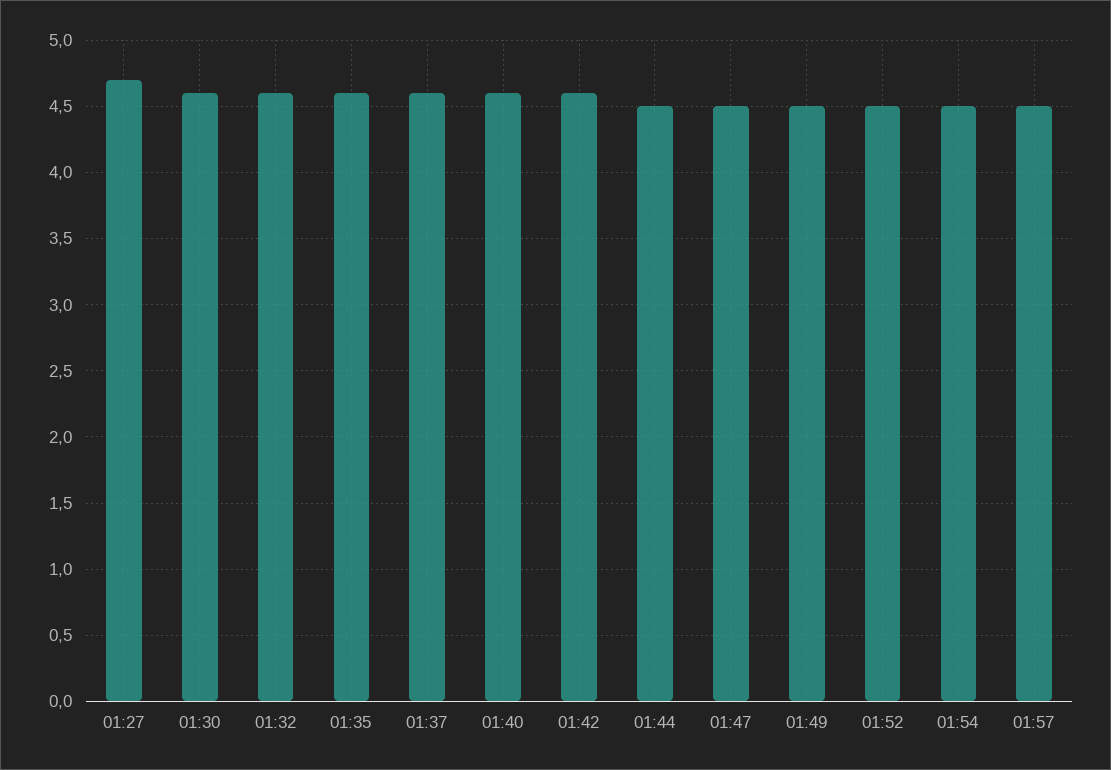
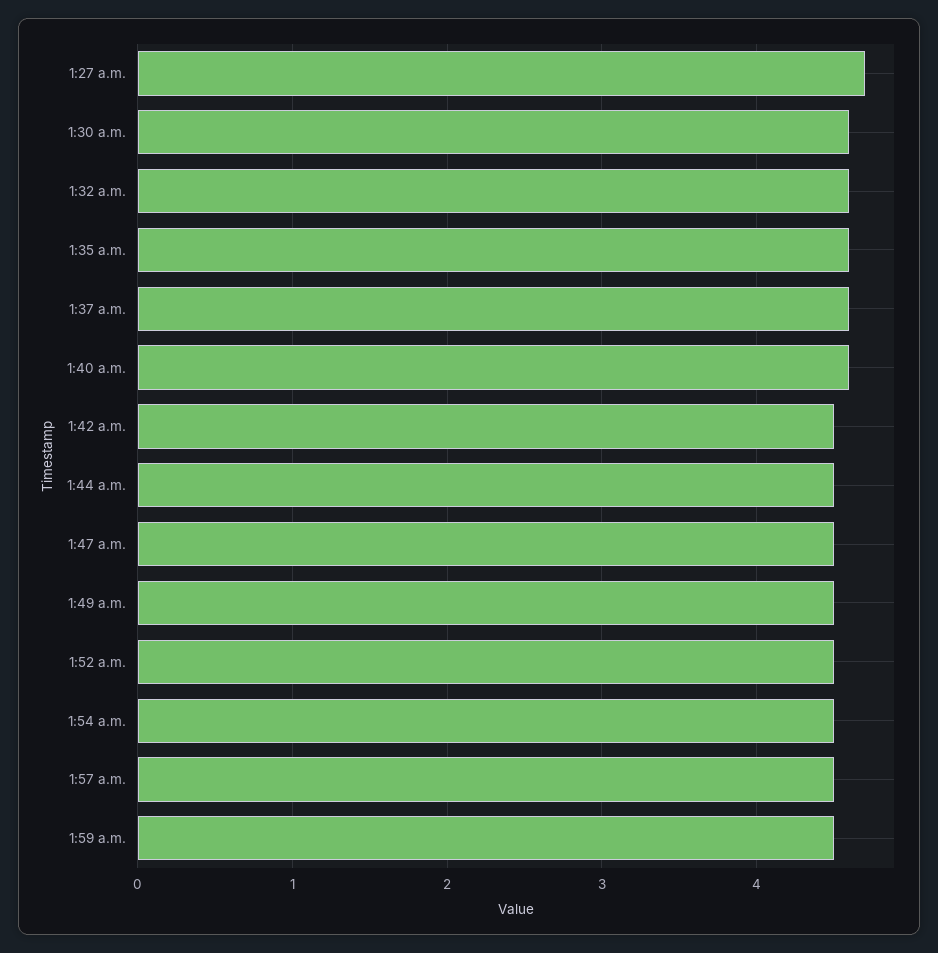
01:42: 4.6 -> 4.5
1:59 a.m.: none -> 4.5

